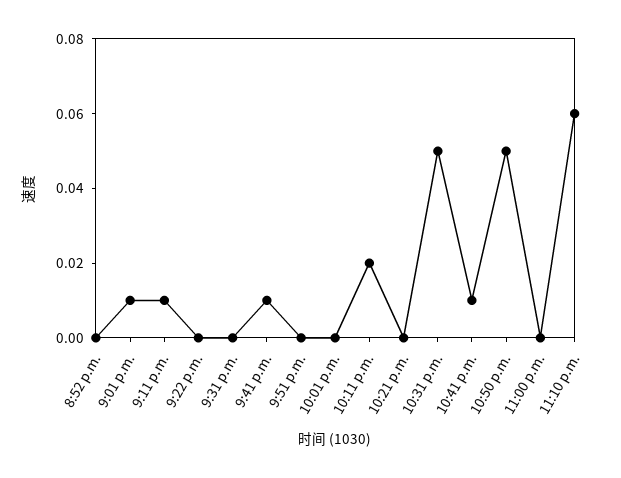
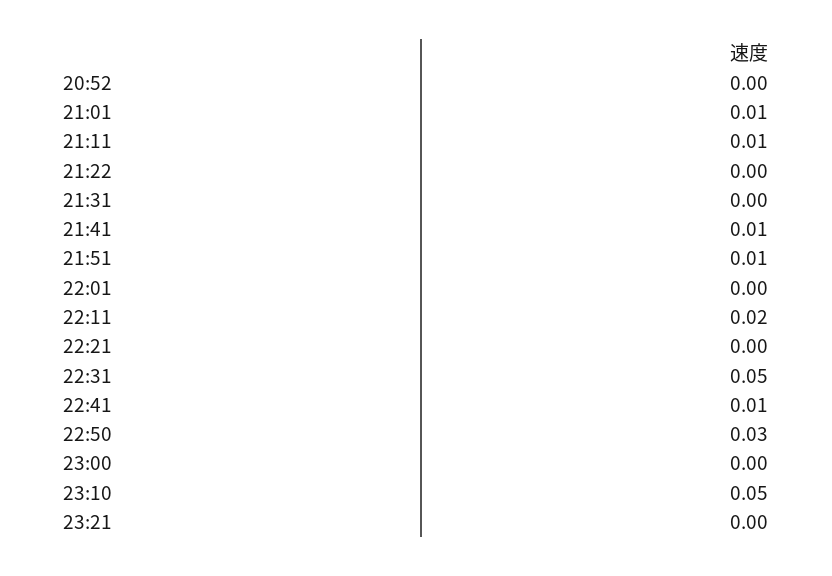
9:51 p.m.: 0 -> 0.01
10:50 p.m.: 0.05 -> 0.03
11:10 p.m.: 0.06 -> 0.05
23:21: none -> 0

